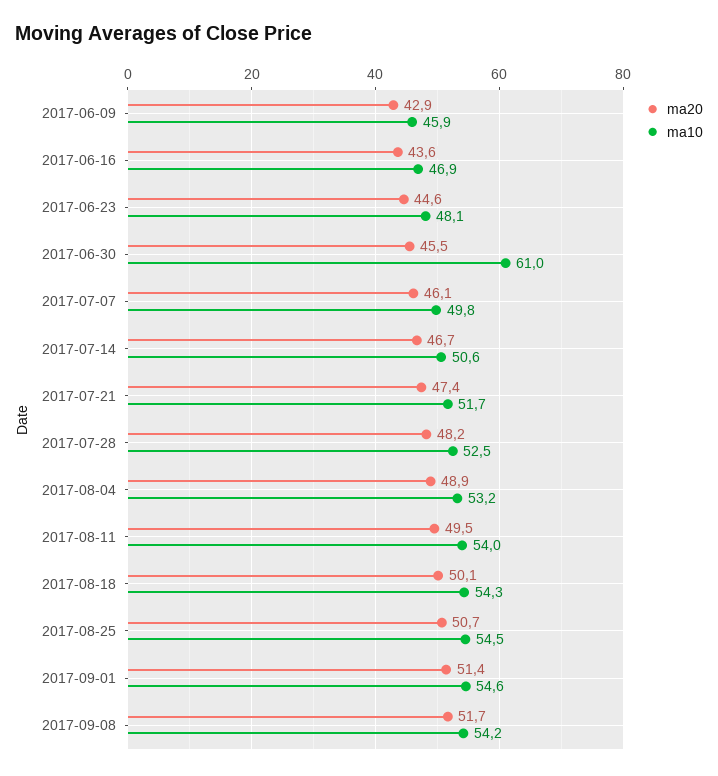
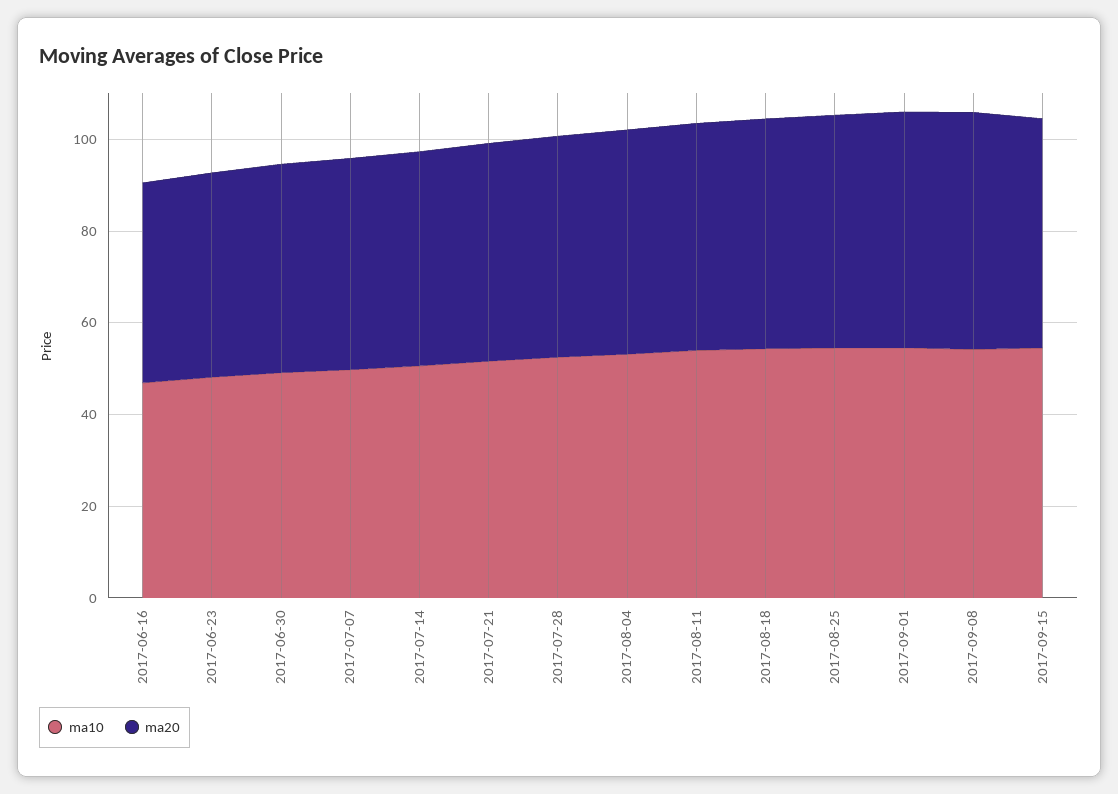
ma20, 2017-06-09: 42.9 -> none
ma10, 2017-06-09: 45.9 -> none
ma10, 2017-06-30: 61 -> 50
ma10, 2017-09-15: none -> 55
ma20, 2017-09-15: none -> 50

